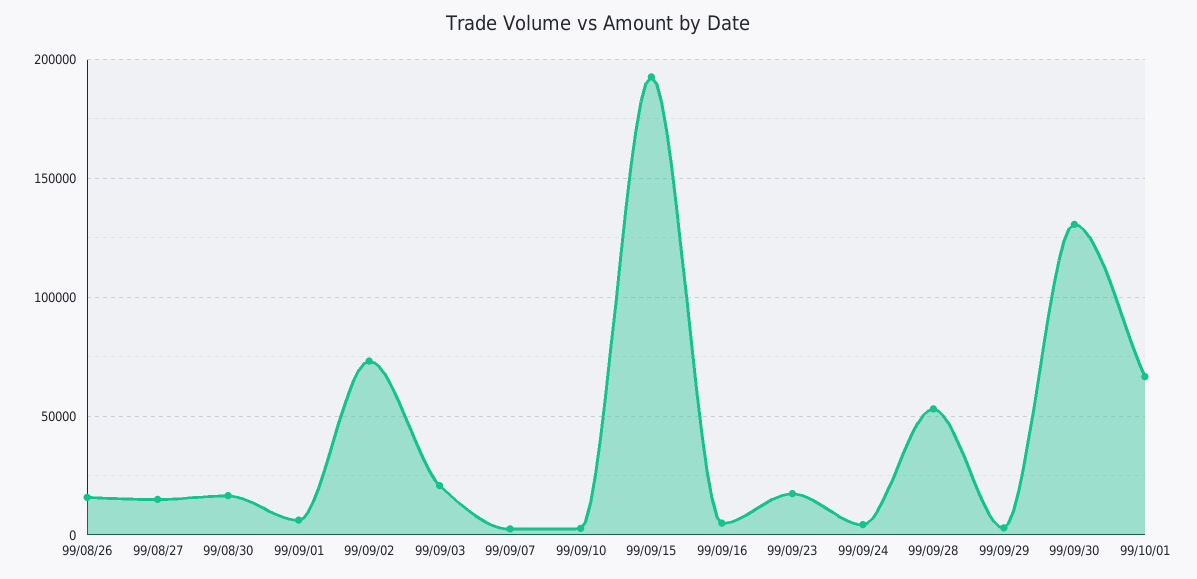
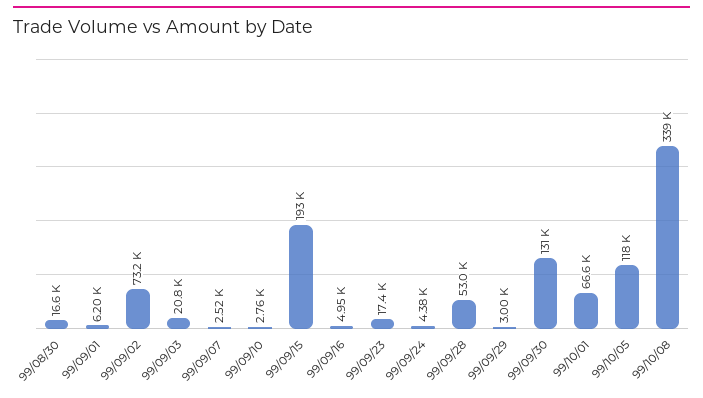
99/08/26: 15000 -> none
99/08/27: 15000 -> none
99/10/05: none -> 118000
99/10/08: none -> 339000

